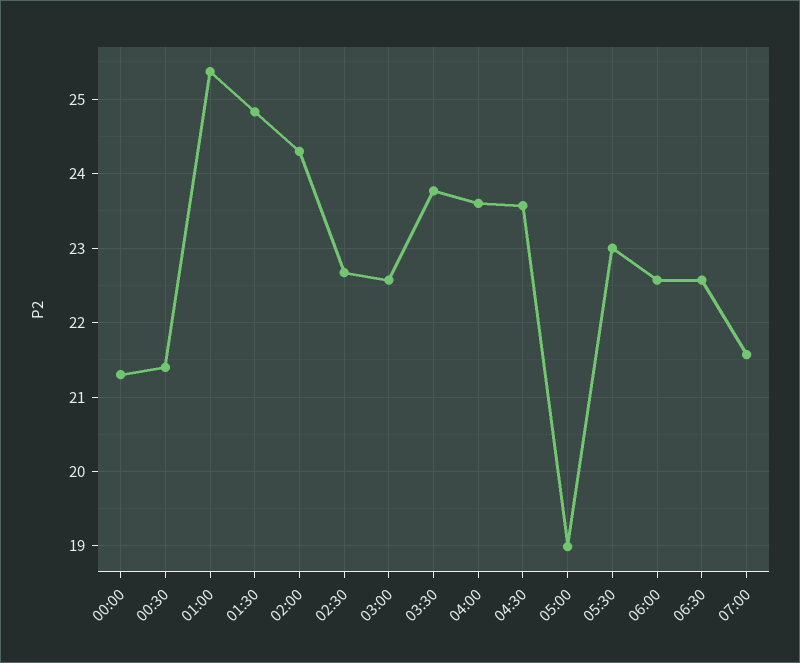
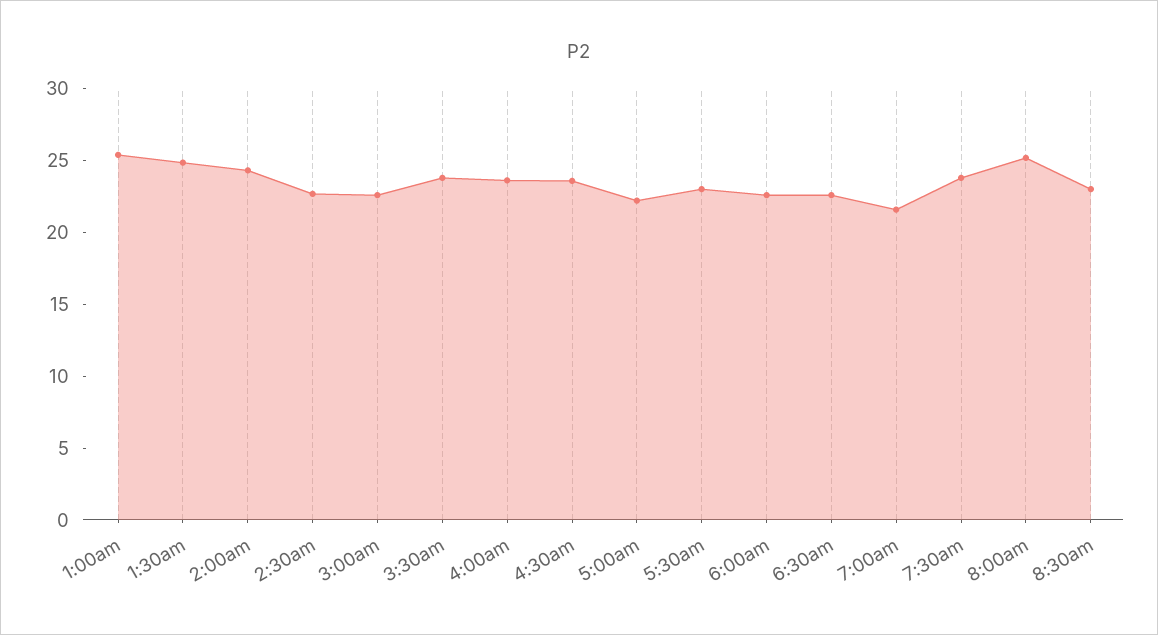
00:00: 21.3 -> none
00:30: 21.4 -> none
05:00: 19 -> 22
7:30am: none -> 24
8:00am: none -> 25
8:30am: none -> 23

